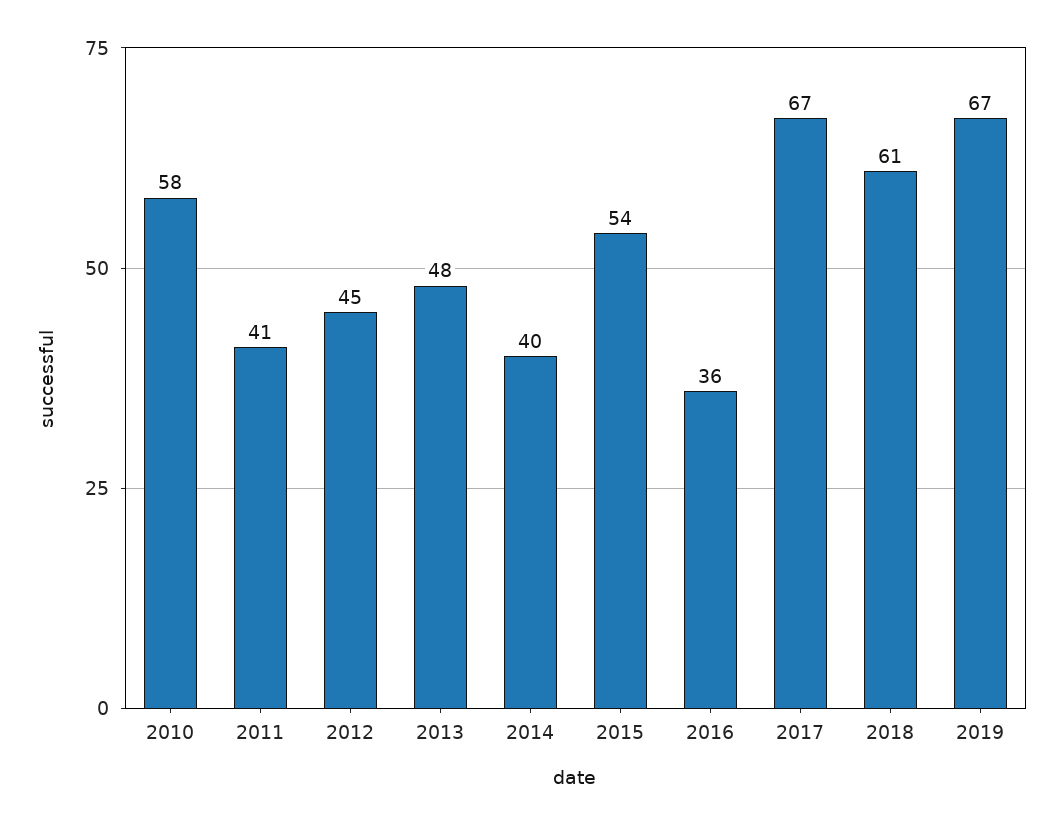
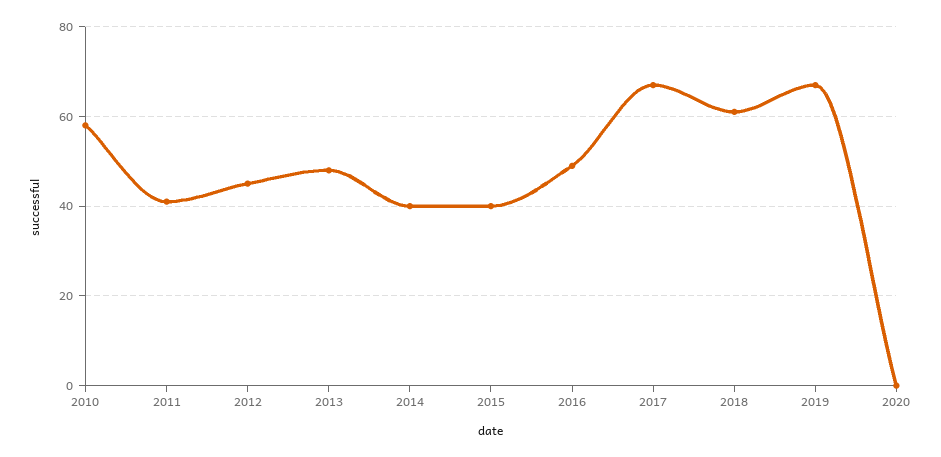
2015: 54 -> 40
2016: 36 -> 50
2020: none -> 0

